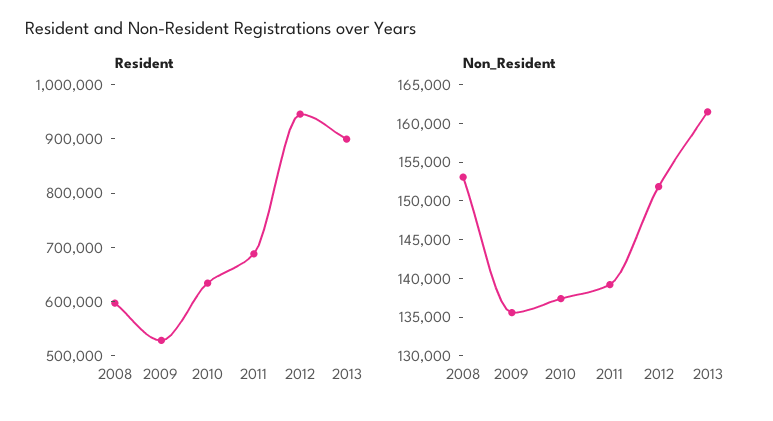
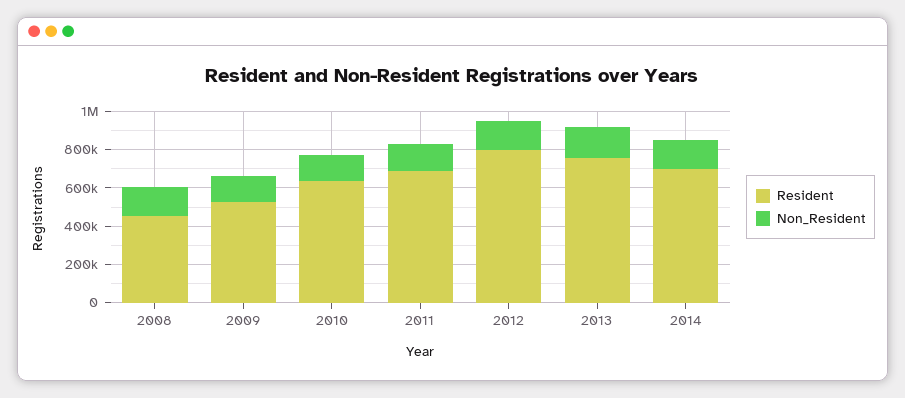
Resident, 2008: 600000 -> 450000
Resident, 2012: 940000 -> 800000
Resident, 2013: 900000 -> 750000
Resident, 2014: none -> 700000
Non_Resident, 2014: none -> 150000

